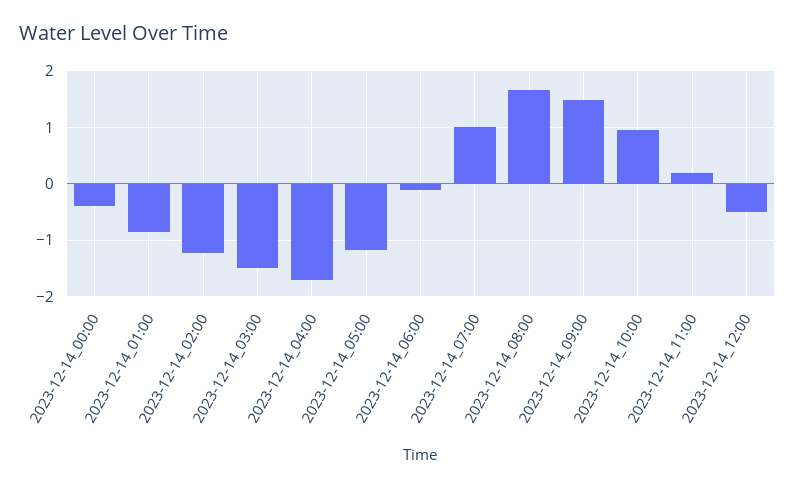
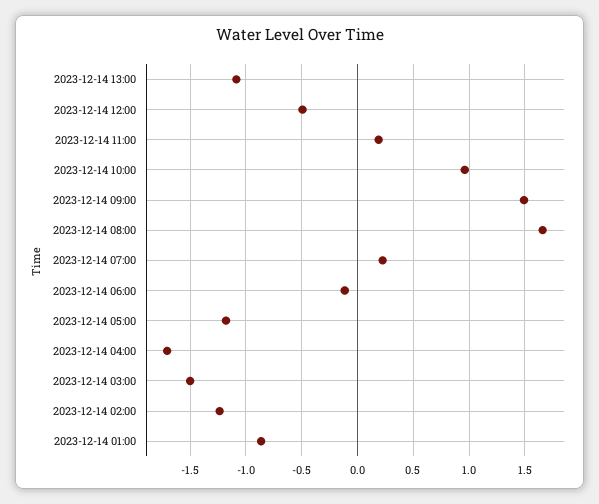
2023-12-14_00:00: -0.4 -> none
2023-12-14_07:00: 1 -> 0.2
2023-12-14 13:00: none -> -1.1

